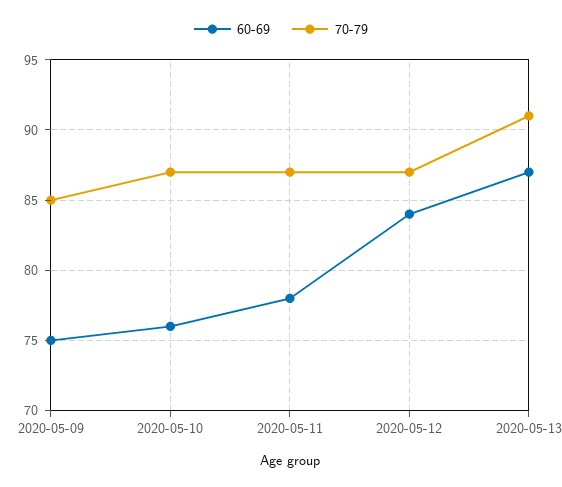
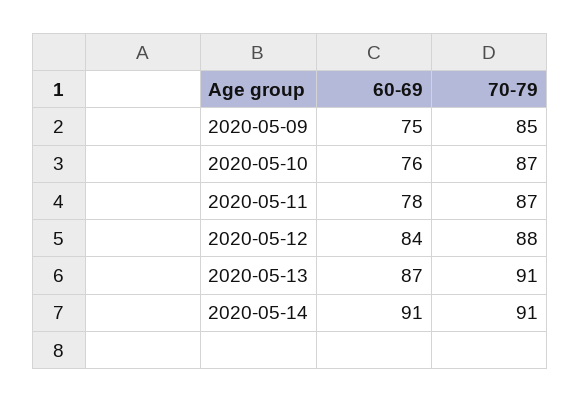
70-79, 2020-05-12: 87 -> 88
60-69, 2020-05-14: none -> 91
70-79, 2020-05-14: none -> 91

